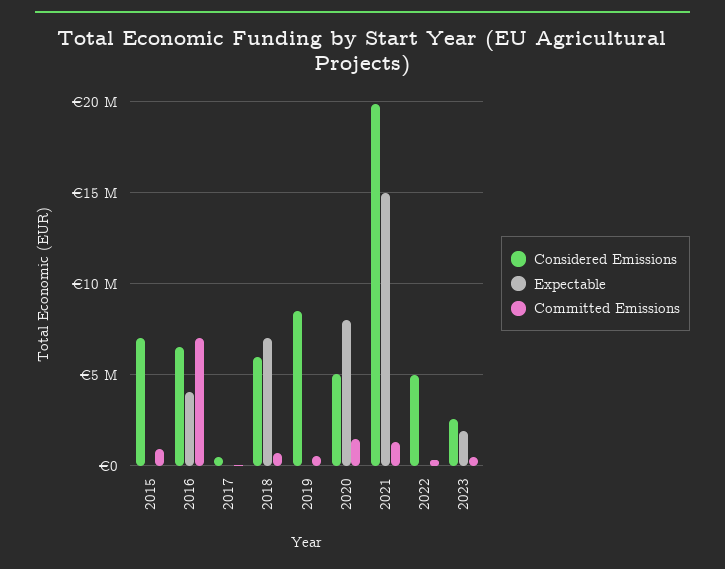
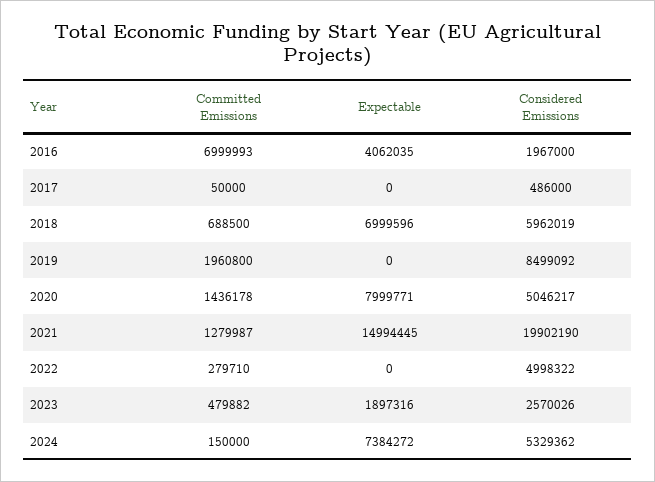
Considered Emissions, 2015: 7000000 -> none
Expectable, 2015: 0 -> none
Committed Emissions, 2015: 1000000 -> none
Considered Emissions, 2016: 6500000 -> 1967000
Committed Emissions, 2019: 500000 -> 1960800
Committed Emissions, 2024: none -> 150000
Expectable, 2024: none -> 7384272
Considered Emissions, 2024: none -> 5329362

